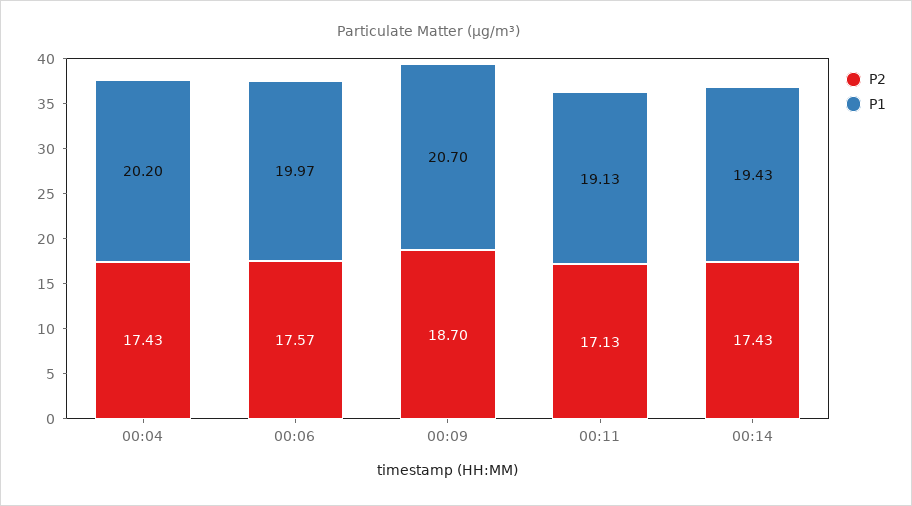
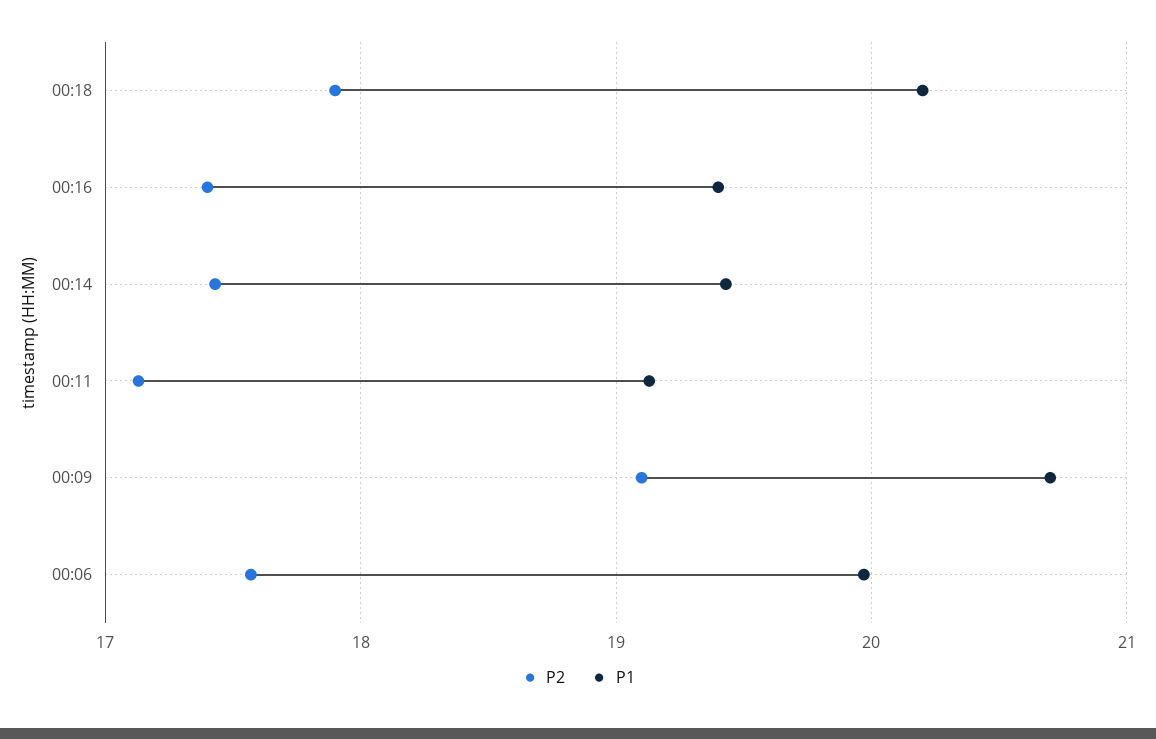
P2, 00:04: 17.43 -> none
P1, 00:04: 20.2 -> none
P2, 00:09: 18.7 -> 19.1
P2, 00:18: none -> 17.9
P1, 00:18: none -> 20.2
P2, 00:16: none -> 17.4
P1, 00:16: none -> 19.4

